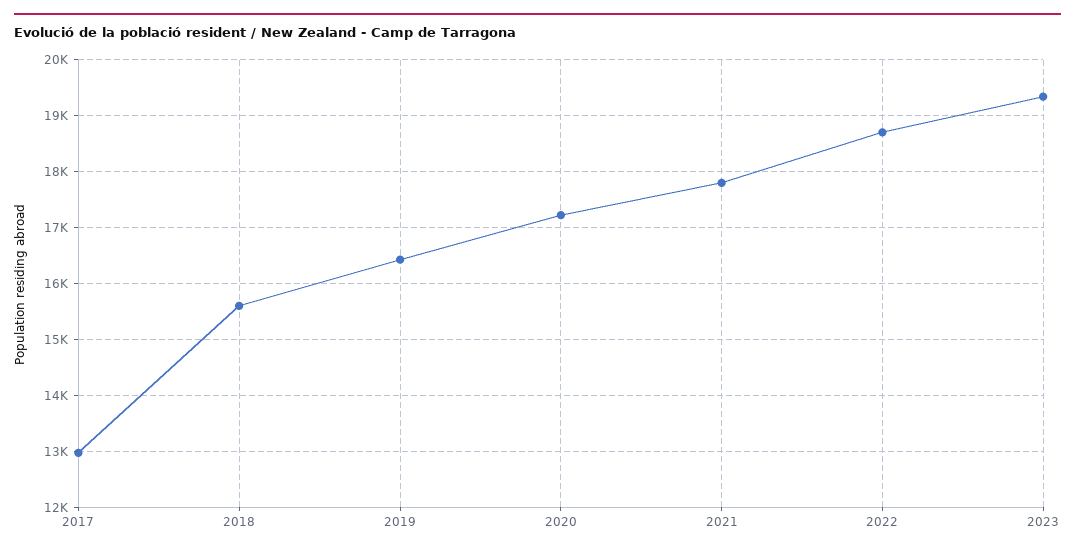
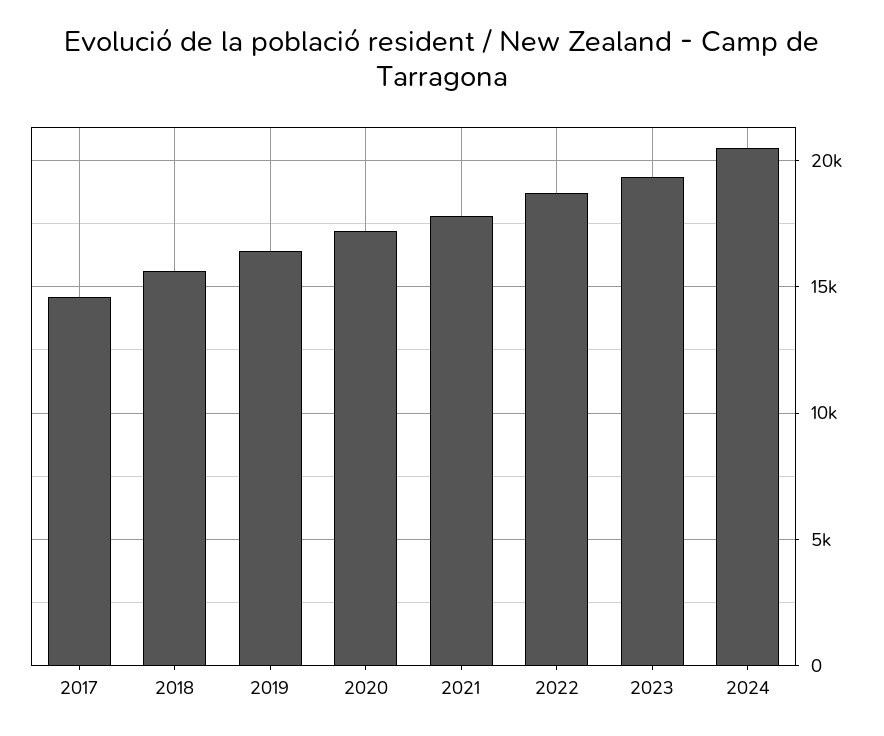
2017: 13000 -> 14500
2024: none -> 20500

